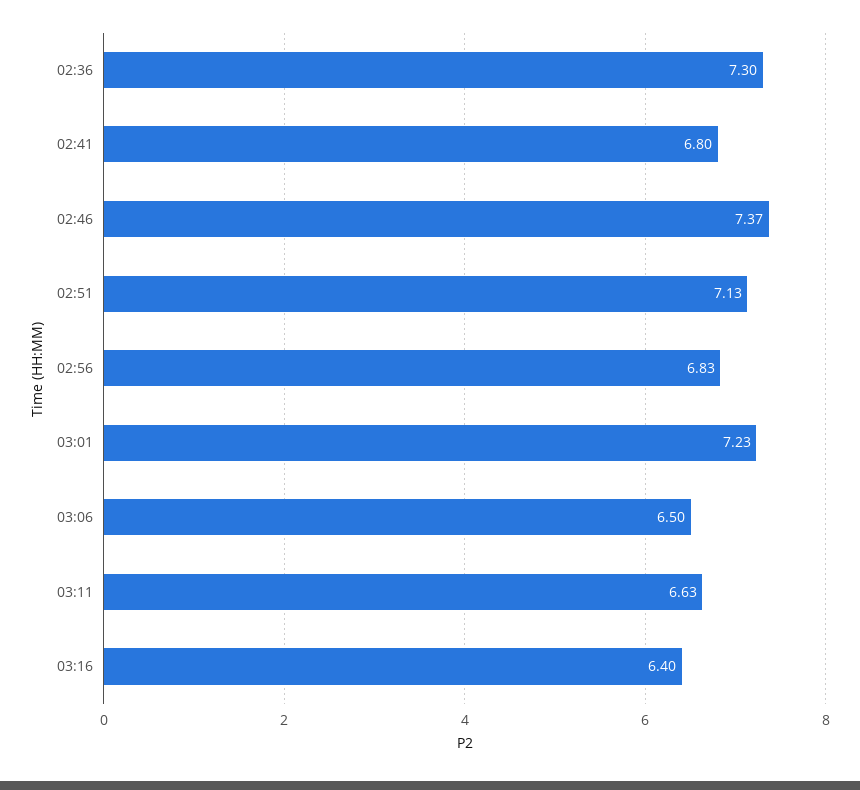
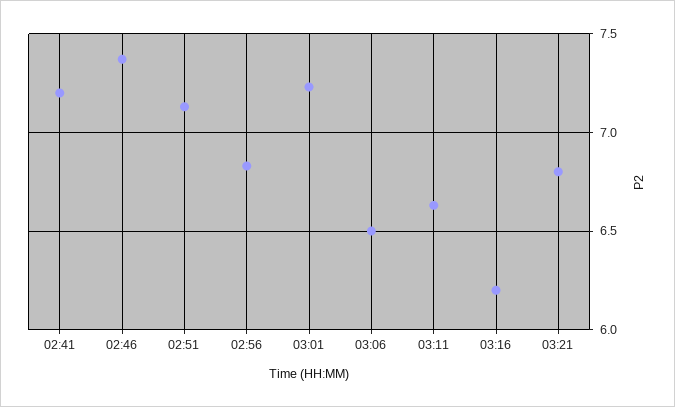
02:36: 7.3 -> none
02:41: 6.8 -> 7.2
03:16: 6.4 -> 6.2
03:21: none -> 6.8

